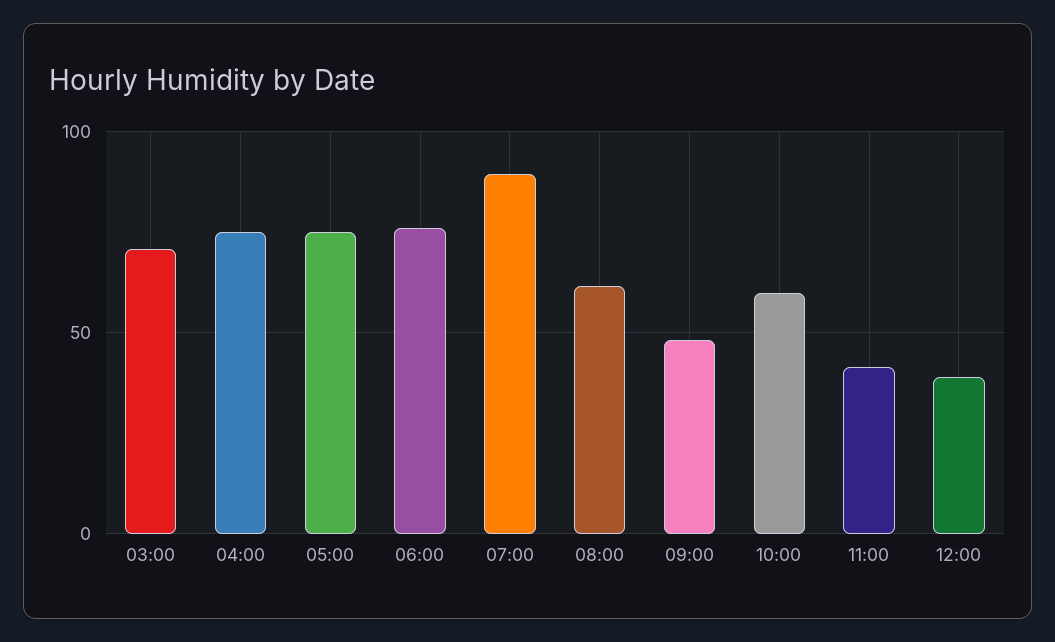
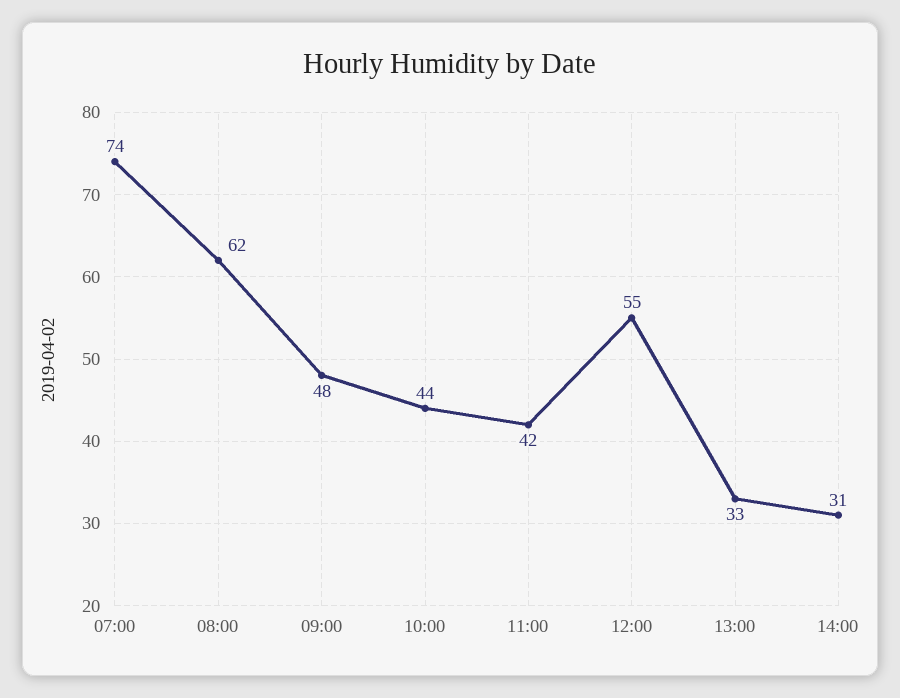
03:00: 70 -> none
04:00: 75 -> none
05:00: 75 -> none
06:00: 75 -> none
07:00: 90 -> 74
10:00: 60 -> 44
12:00: 40 -> 55
13:00: none -> 33
14:00: none -> 31

